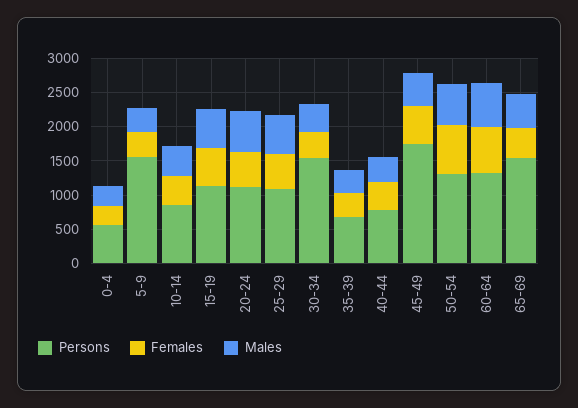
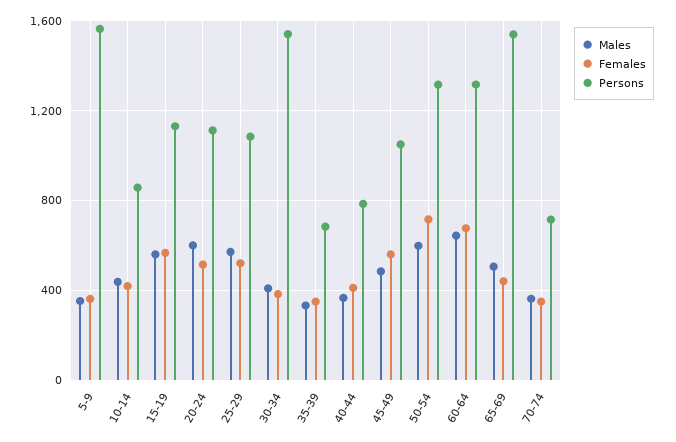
Persons, 0-4: 500 -> none
Females, 0-4: 250 -> none
Males, 0-4: 250 -> none
Persons, 45-49: 1750 -> 1050
Males, 70-74: none -> 350
Females, 70-74: none -> 350
Persons, 70-74: none -> 700

